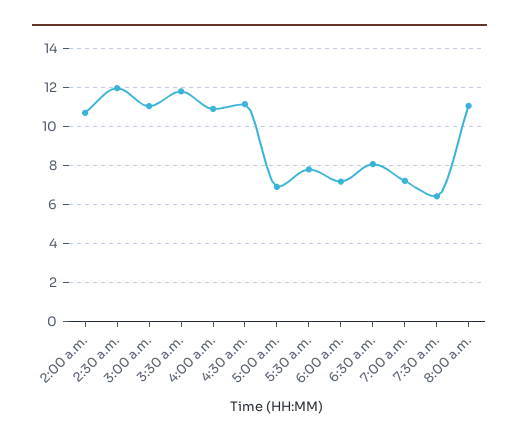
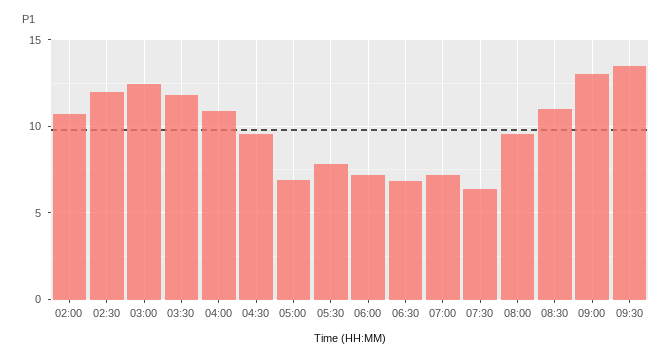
3:00 a.m.: 11 -> 12.5
4:30 a.m.: 11 -> 9.5
6:30 a.m.: 8 -> 7
8:00 a.m.: 11 -> 9.5
08:30: none -> 11
09:00: none -> 13
09:30: none -> 13.5

